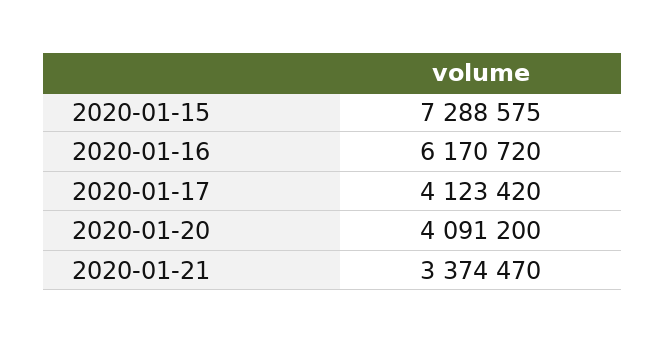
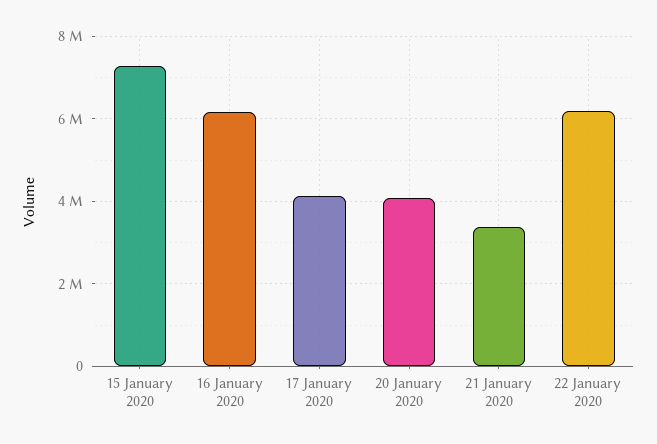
22 January 2020: none -> 6200000

